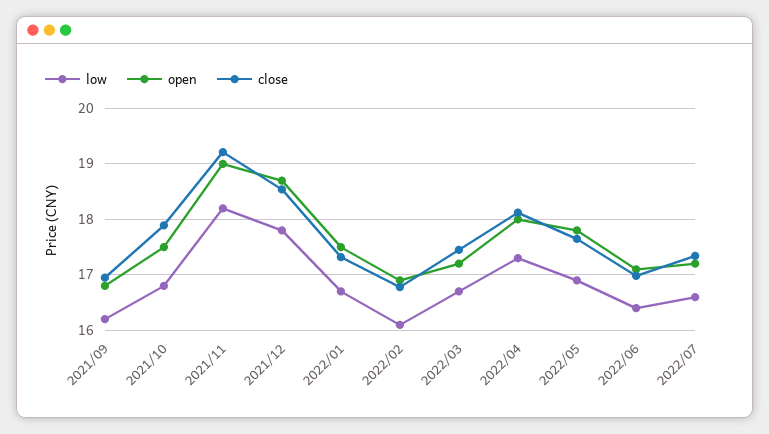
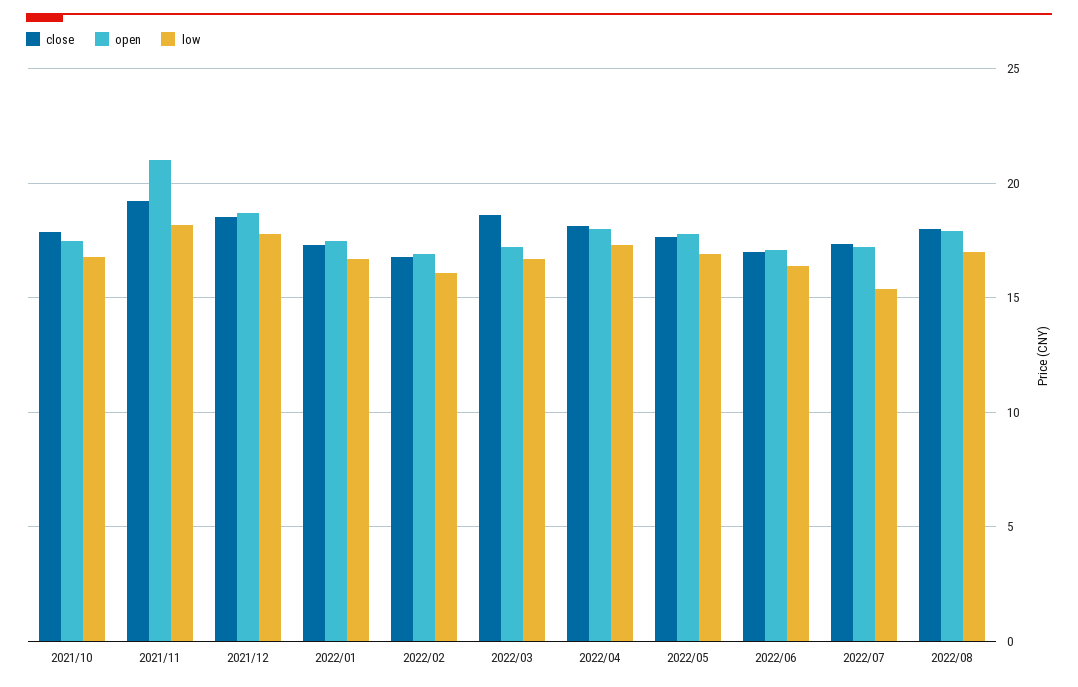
low, 2021/09: 16.2 -> none
open, 2021/09: 16.8 -> none
close, 2021/09: 17 -> none
open, 2021/11: 19 -> 21
close, 2022/03: 17.4 -> 18.5
low, 2022/07: 16.6 -> 15.5
close, 2022/08: none -> 18
open, 2022/08: none -> 18
low, 2022/08: none -> 17

